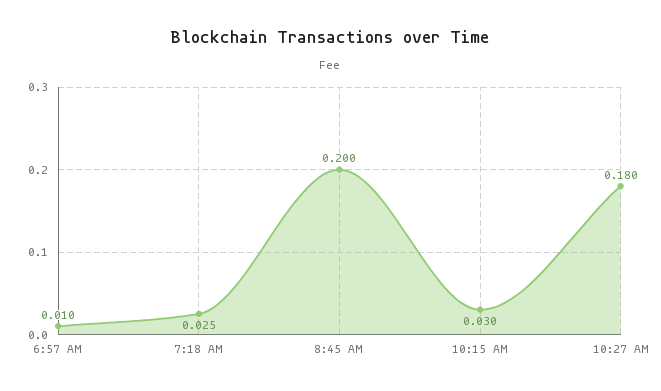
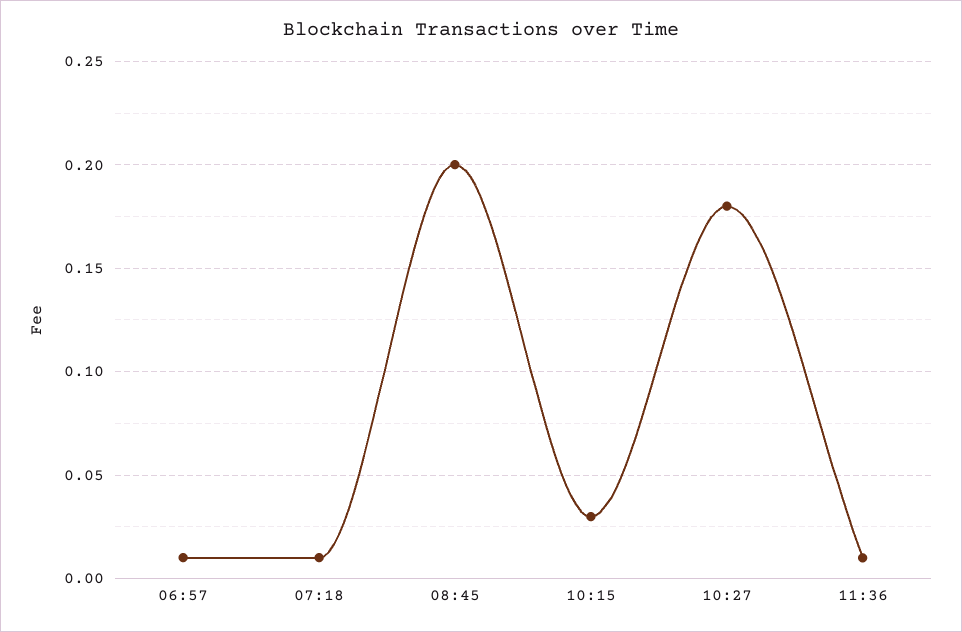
7:18 AM: 0.025 -> 0.01
11:36: none -> 0.01

